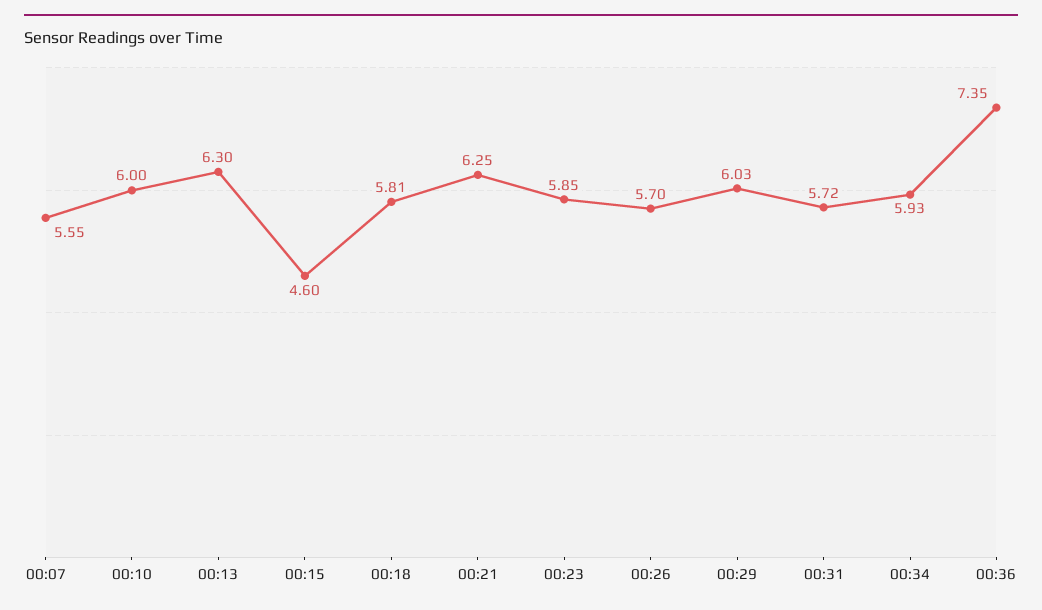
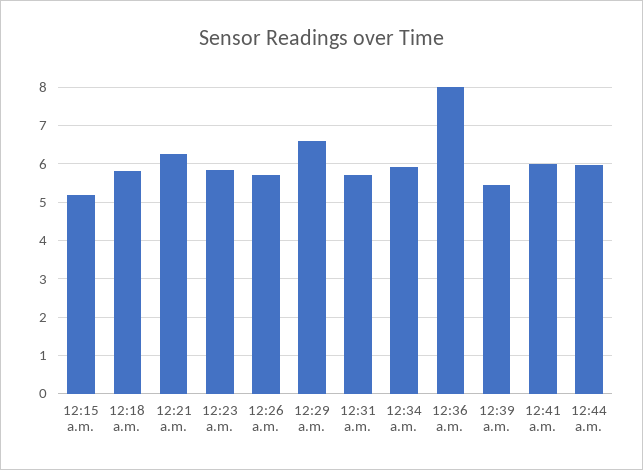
00:07: 5.55 -> none
00:10: 6 -> none
00:13: 6.3 -> none
00:15: 4.6 -> 5.2
00:29: 6.03 -> 6.6
00:36: 7.35 -> 8
12:39 a.m.: none -> 5.4
12:41 a.m.: none -> 6
12:44 a.m.: none -> 6

